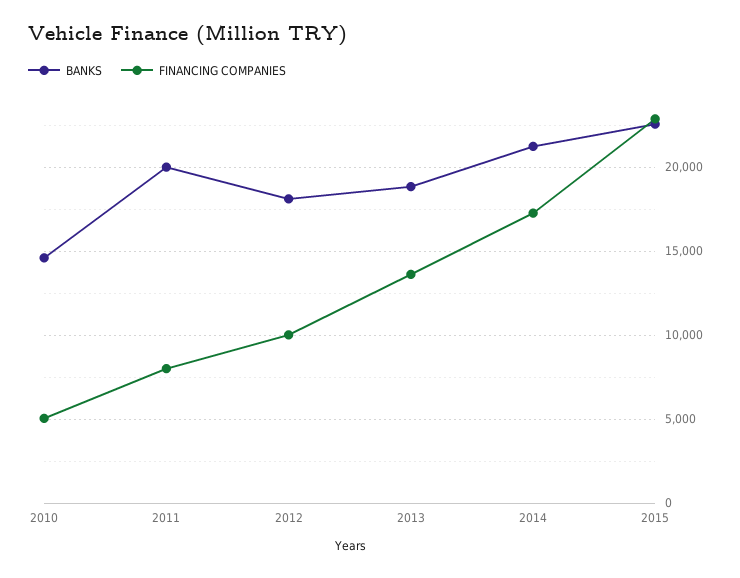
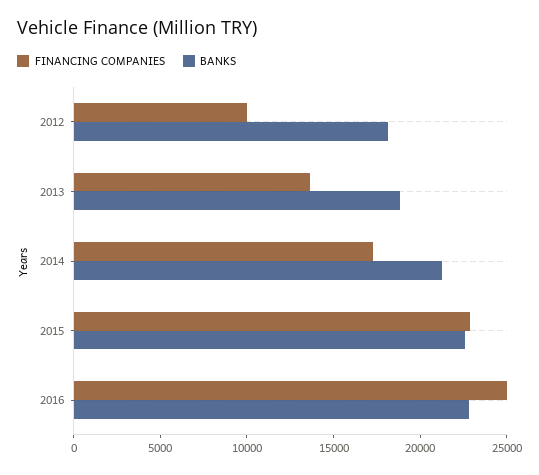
BANKS, 2010: 14500 -> none
FINANCING COMPANIES, 2010: 5000 -> none
BANKS, 2011: 20000 -> none
FINANCING COMPANIES, 2011: 8000 -> none
FINANCING COMPANIES, 2016: none -> 25000
BANKS, 2016: none -> 23000

